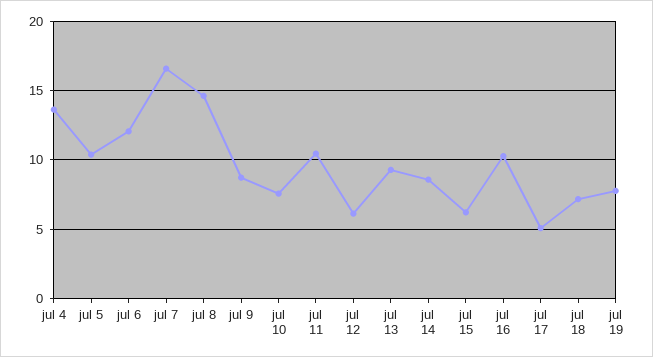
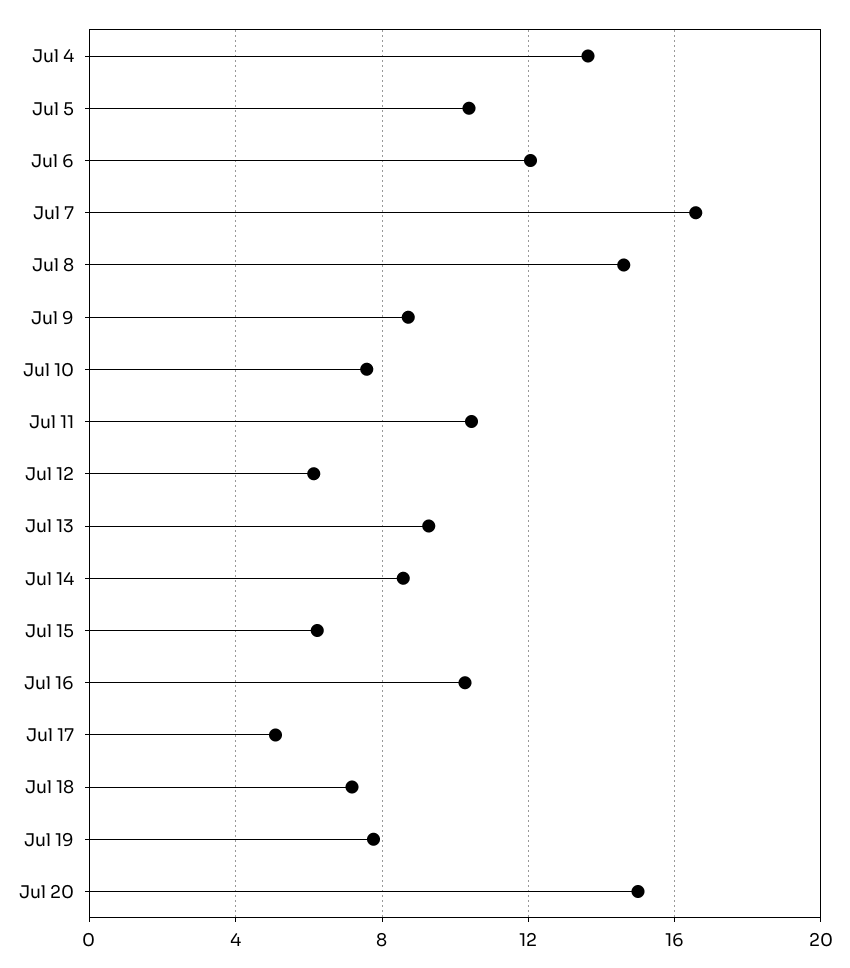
Jul 20: none -> 15

